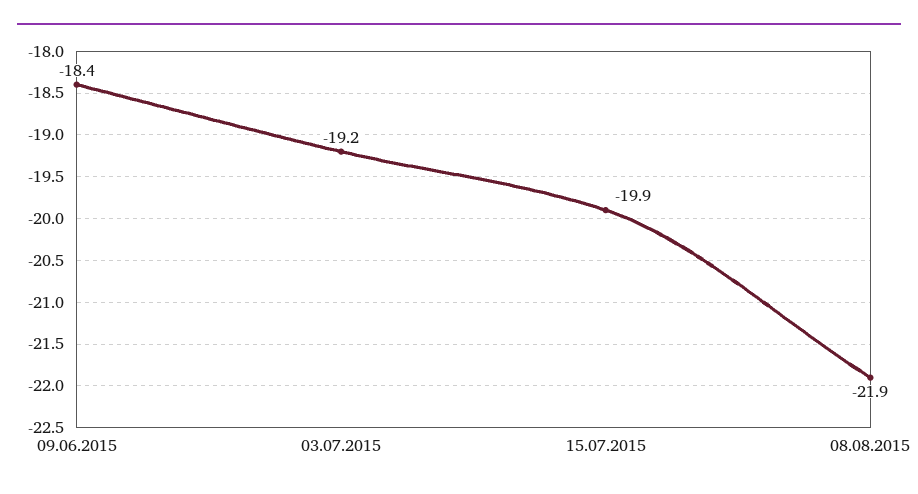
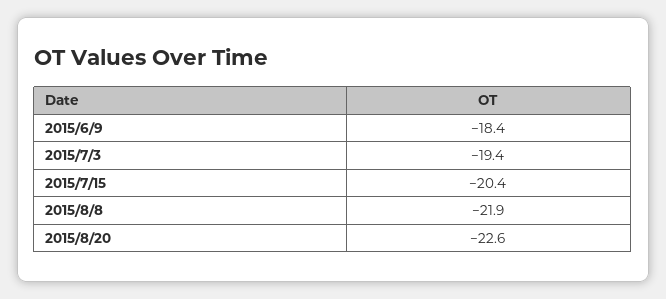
03.07.2015: -19.2 -> -19.4
15.07.2015: -19.9 -> -20.4
2015/8/20: none -> -22.6

